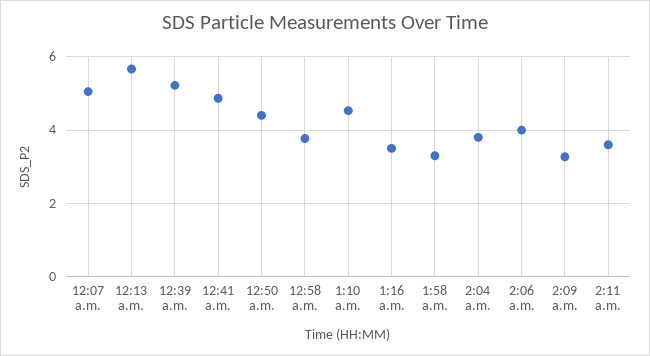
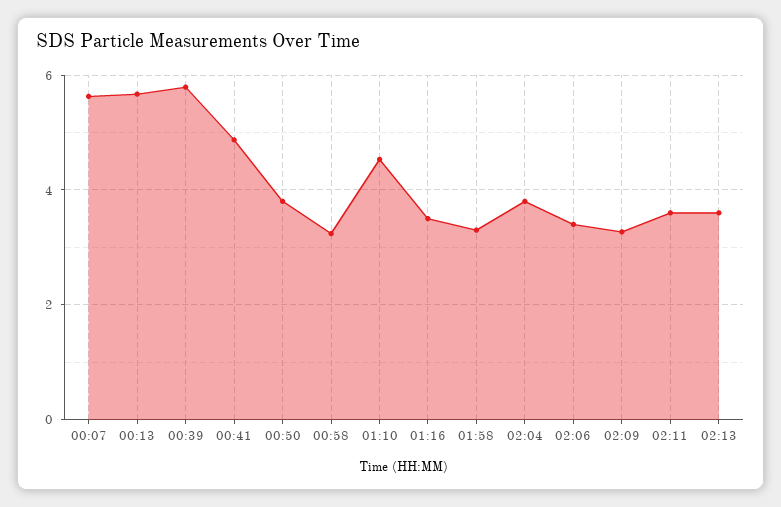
12:07 a.m.: 5 -> 5.6
12:39 a.m.: 5.2 -> 5.8
12:50 a.m.: 4.4 -> 3.8
12:58 a.m.: 3.8 -> 3.2
2:06 a.m.: 4 -> 3.4
02:13: none -> 3.6

